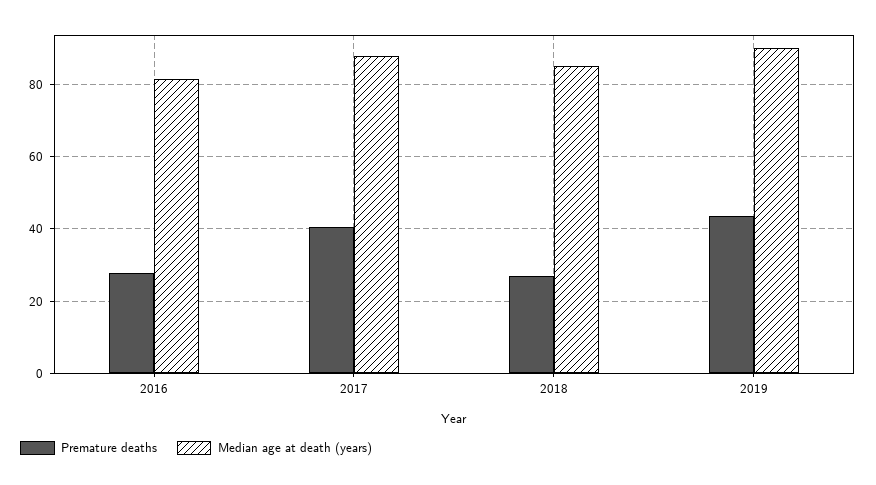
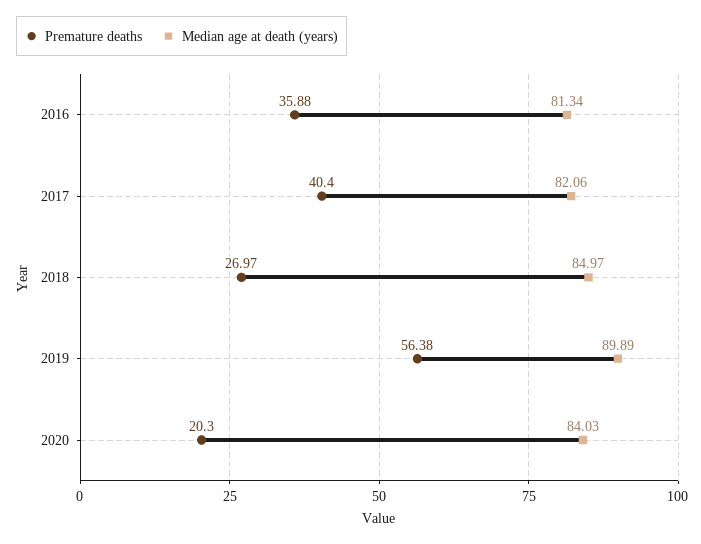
Premature deaths, 2016: 28 -> 35.88
Median age at death (years), 2017: 88 -> 82.06
Premature deaths, 2019: 44 -> 56.38
Premature deaths, 2020: none -> 20.3
Median age at death (years), 2020: none -> 84.03

